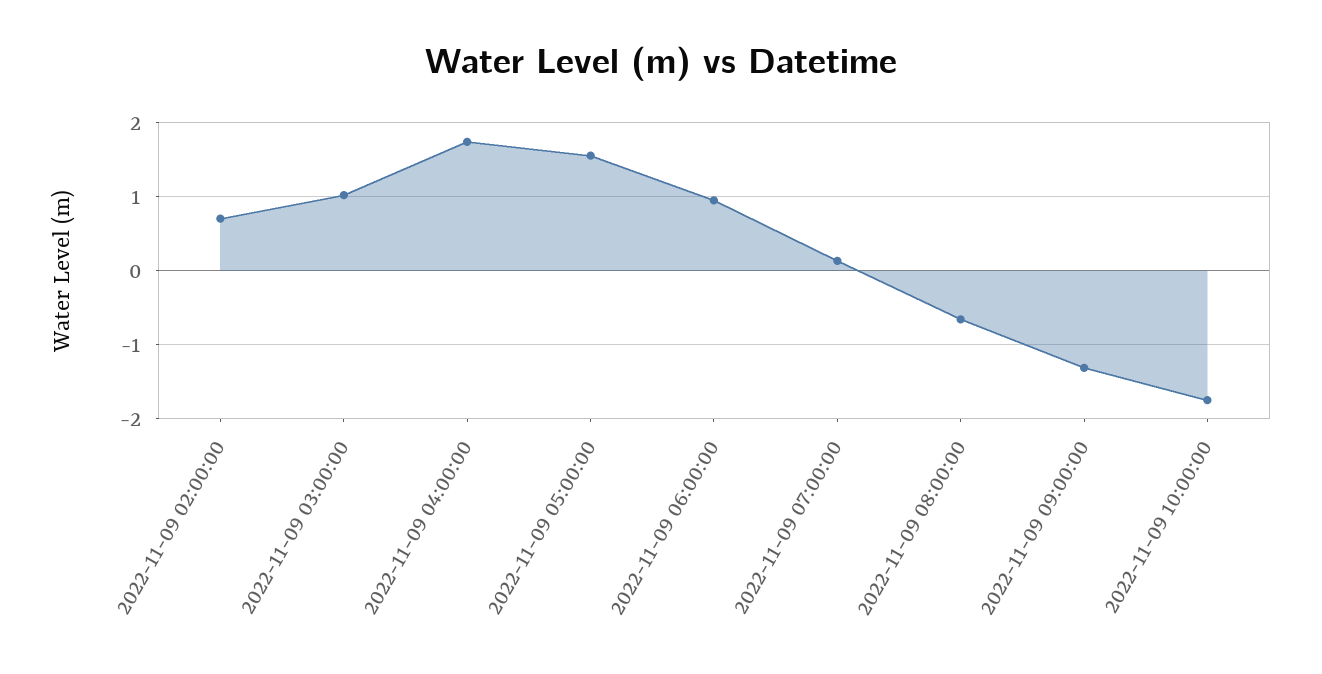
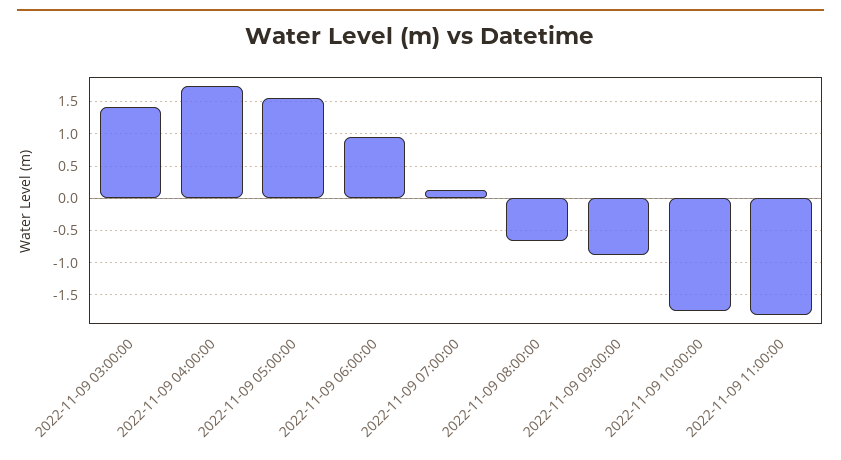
2022-11-09 02:00:00: 0.7 -> none
2022-11-09 03:00:00: 1 -> 1.4
2022-11-09 09:00:00: -1.3 -> -0.9
2022-11-09 11:00:00: none -> -1.8

